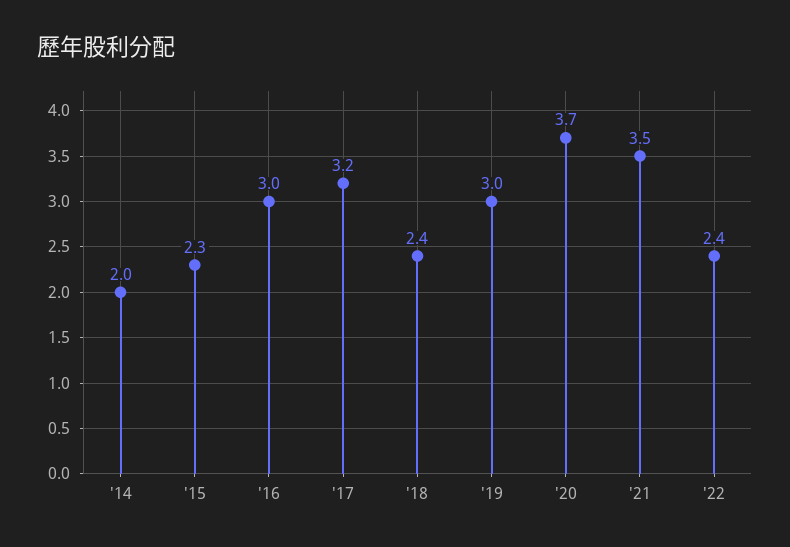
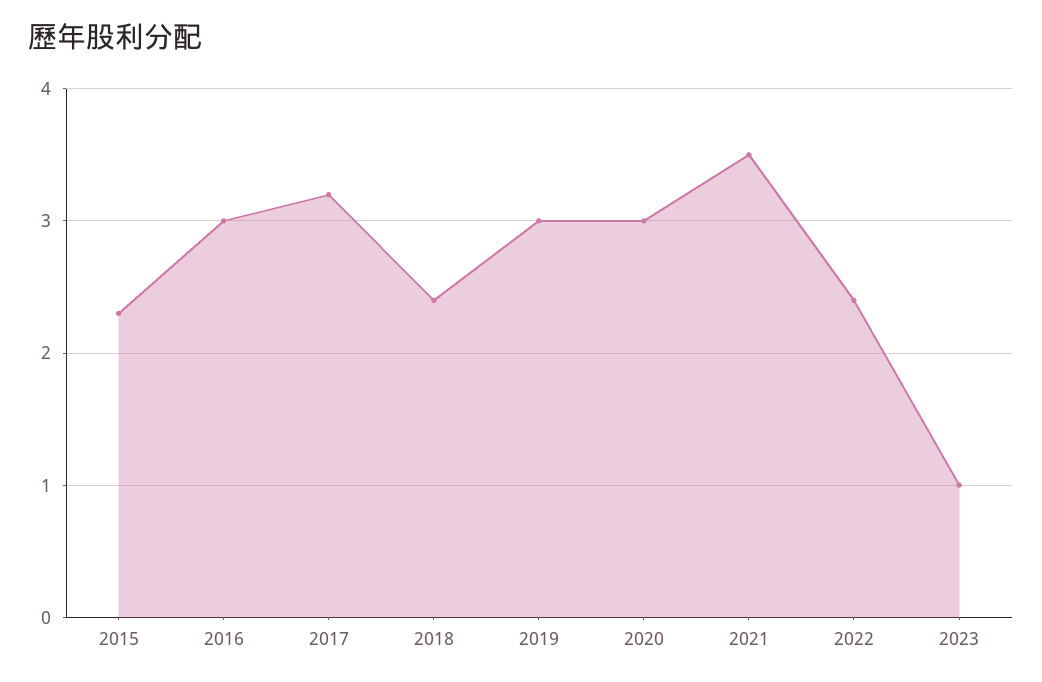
'14: 2 -> none
'20: 3.7 -> 3
2023: none -> 1

